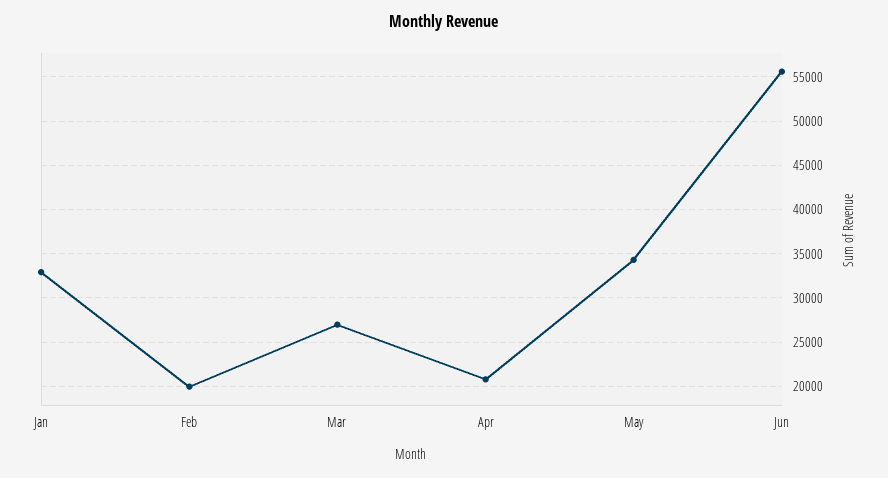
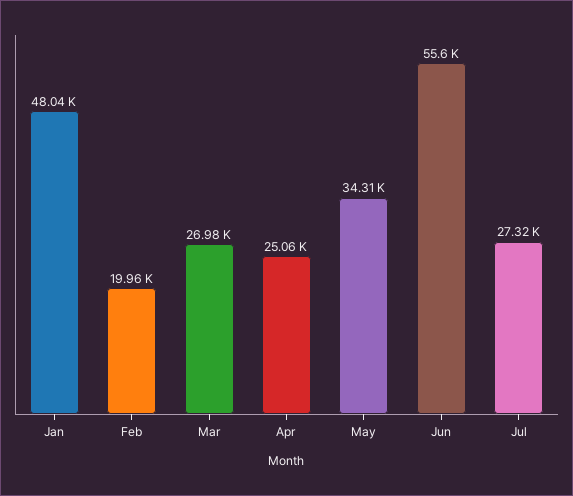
Jan: 33000 -> 48040
Apr: 21000 -> 25060
Jul: none -> 27320

